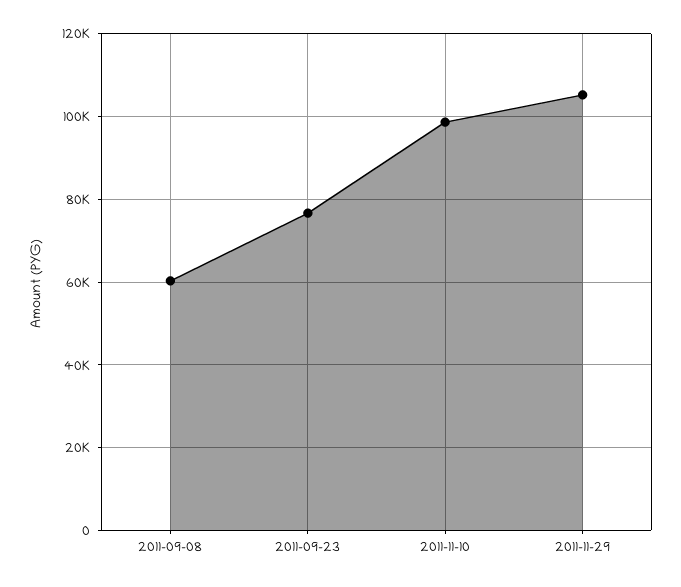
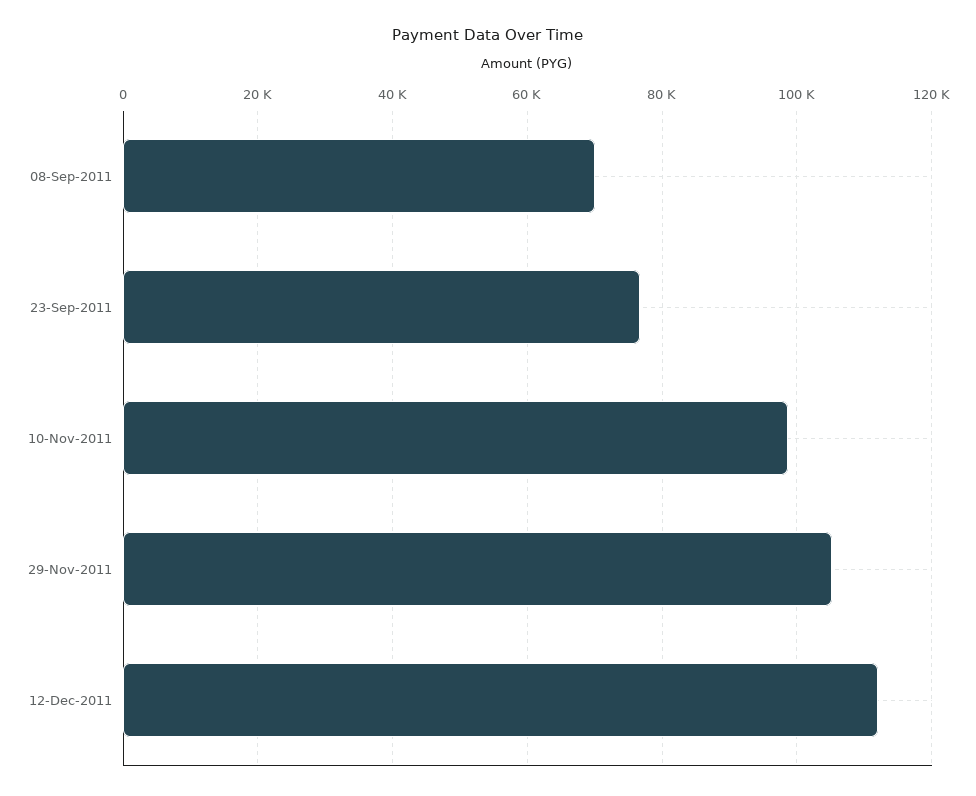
2011-09-08: 60000 -> 70000
12-Dec-2011: none -> 112000

